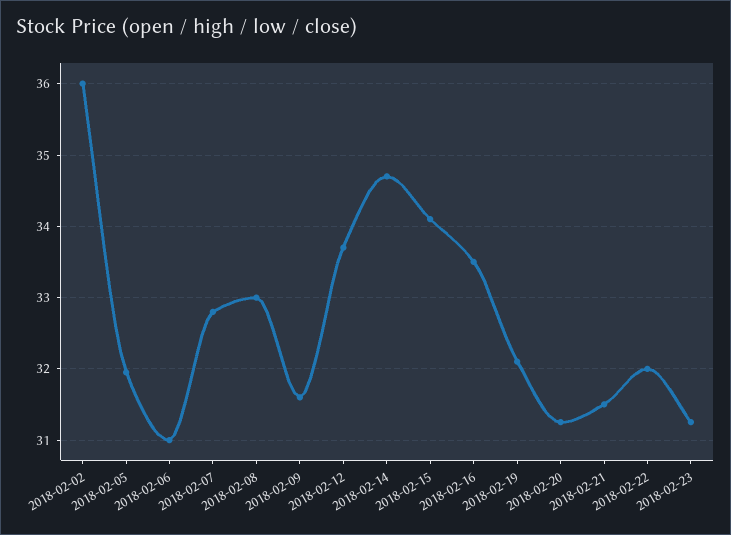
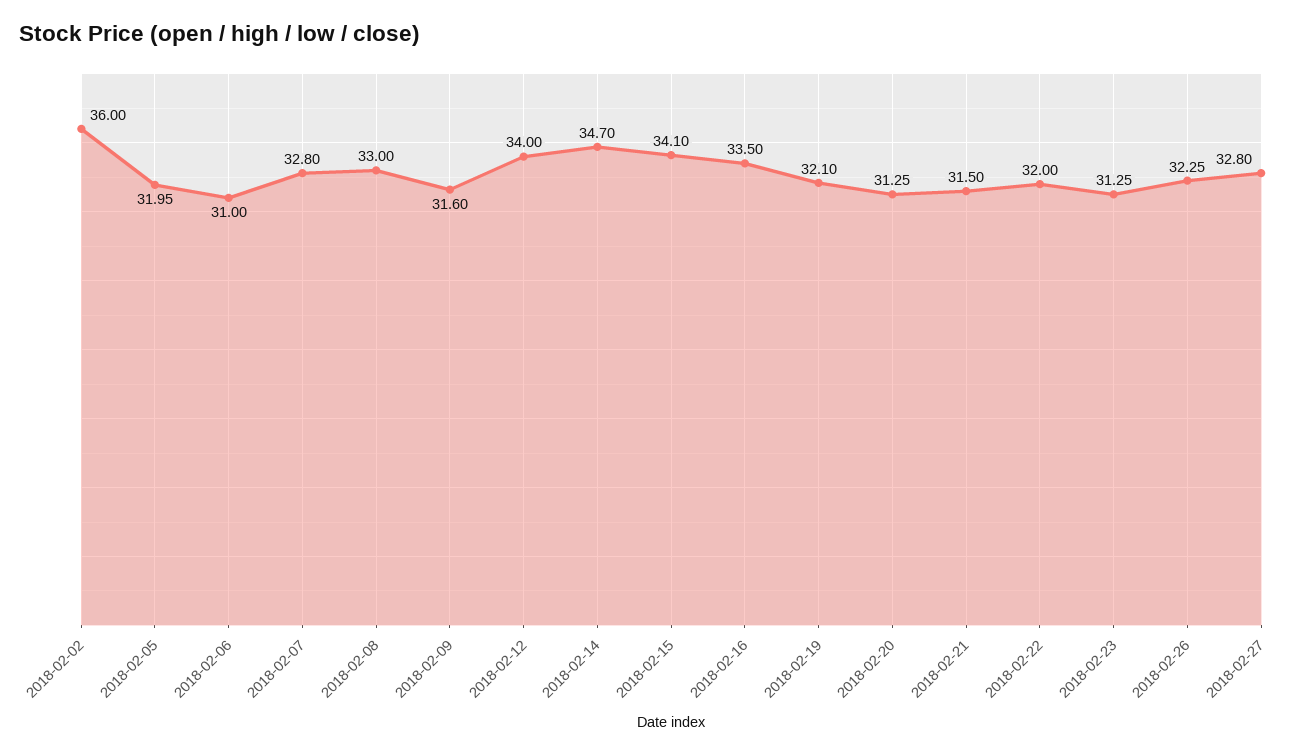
2018-02-12: 33.7 -> 34
2018-02-26: none -> 32.25
2018-02-27: none -> 32.8

